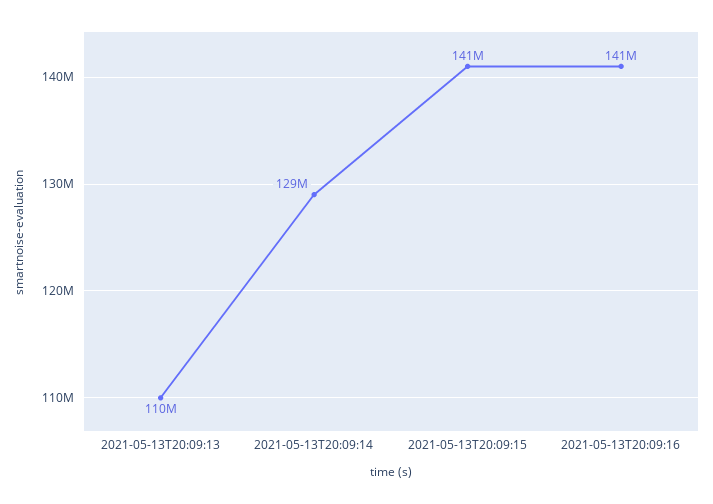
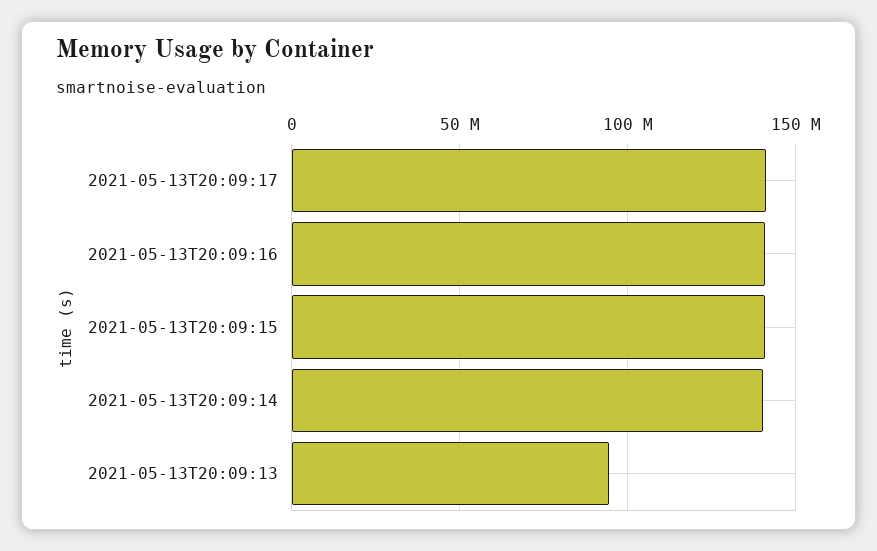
2021-05-13T20:09:13: 110000000 -> 95000000
2021-05-13T20:09:14: 129000000 -> 140000000
2021-05-13T20:09:17: none -> 140000000

